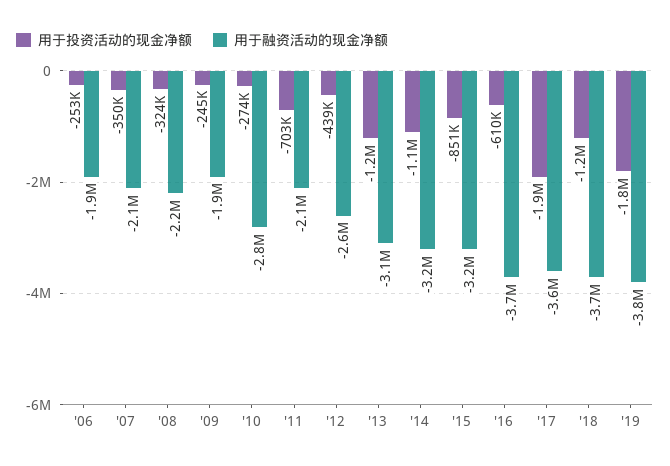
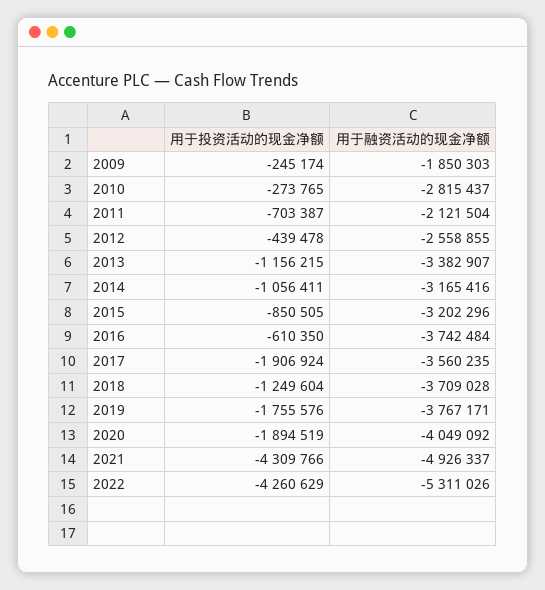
用于投资活动的现金净额, '06: -253000 -> none
用于融资活动的现金净额, '06: -1900000 -> none
用于投资活动的现金净额, '07: -350000 -> none
用于融资活动的现金净额, '07: -2100000 -> none
用于投资活动的现金净额, '08: -324000 -> none
用于融资活动的现金净额, '08: -2200000 -> none
用于融资活动的现金净额, '13: -3100000 -> -3382907
用于投资活动的现金净额, 2020: none -> -1894519
用于融资活动的现金净额, 2020: none -> -4049092
用于投资活动的现金净额, 2021: none -> -4309766
用于融资活动的现金净额, 2021: none -> -4926337
用于投资活动的现金净额, 2022: none -> -4260629
用于融资活动的现金净额, 2022: none -> -5311026

